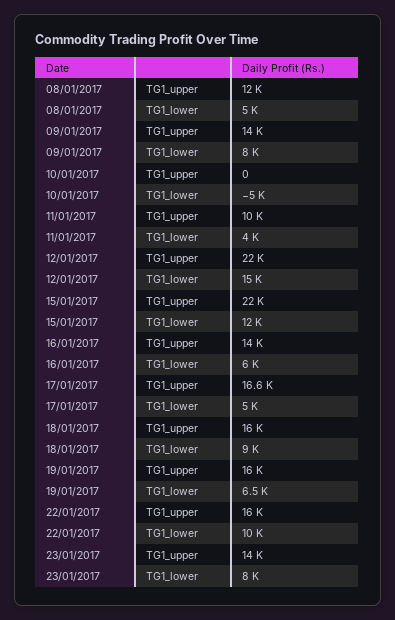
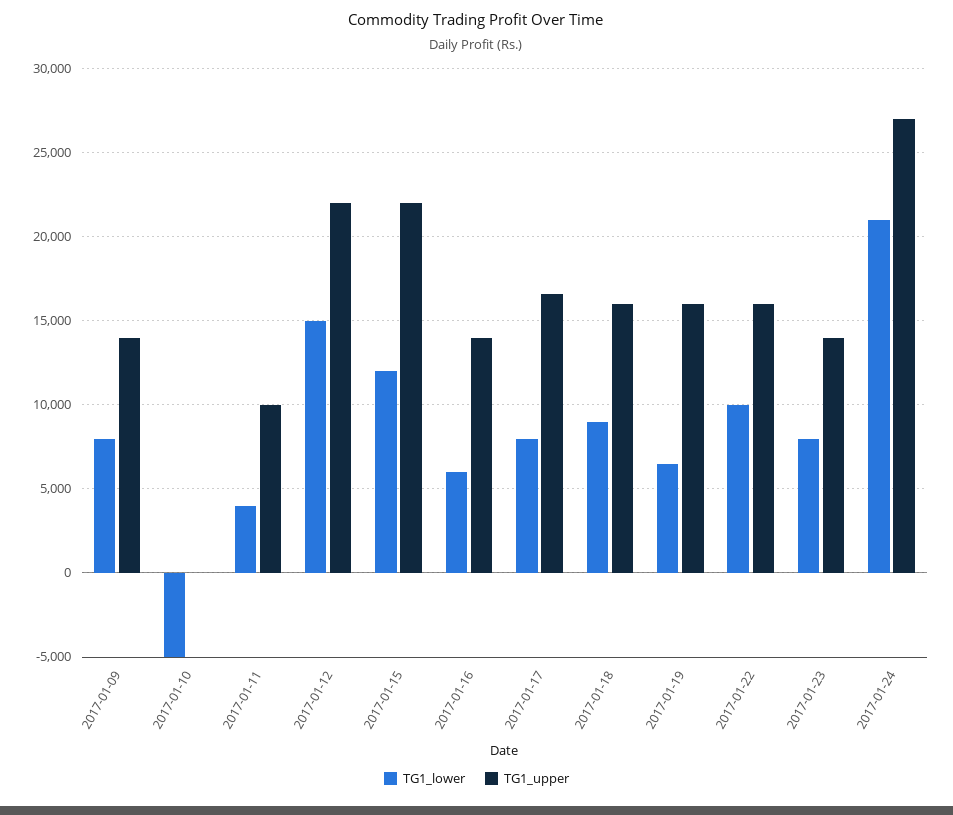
TG1_upper, 08/01/2017: 12000 -> none
TG1_lower, 08/01/2017: 5000 -> none
TG1_lower, 17/01/2017: 5000 -> 8000
TG1_lower, 2017-01-24: none -> 21000
TG1_upper, 2017-01-24: none -> 27000

